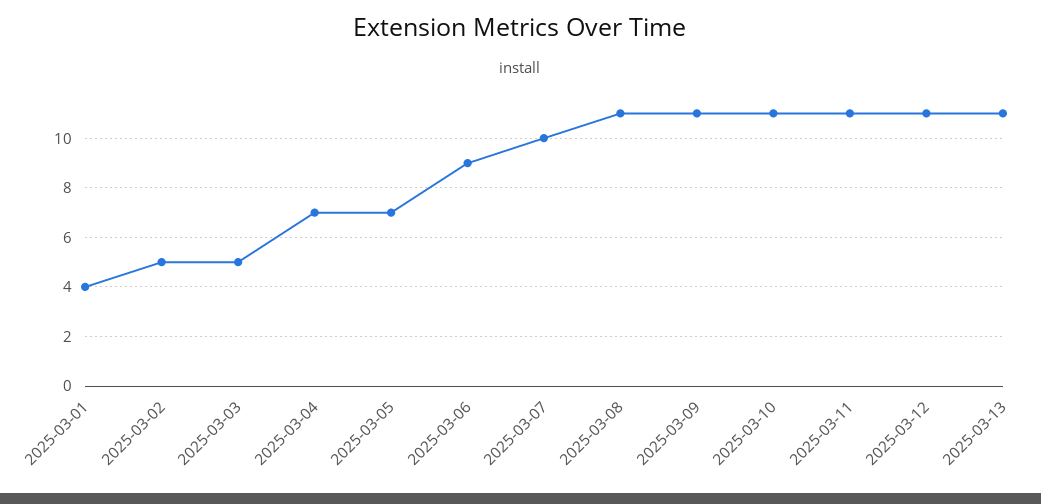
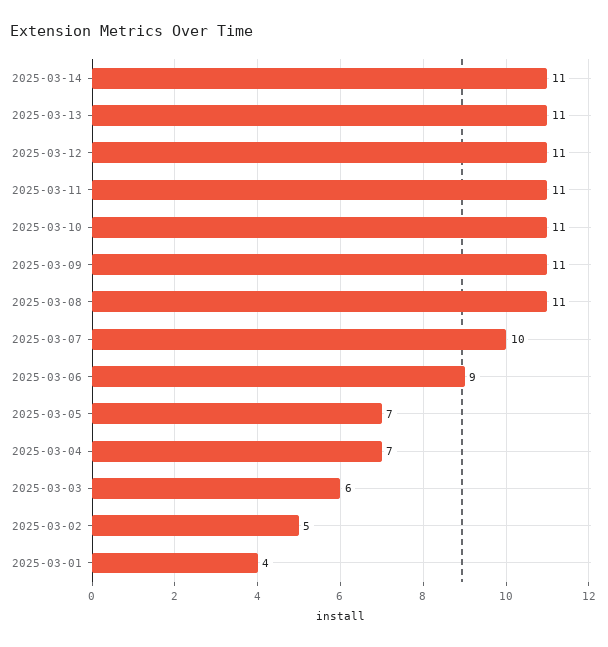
2025-03-03: 5 -> 6
2025-03-14: none -> 11

